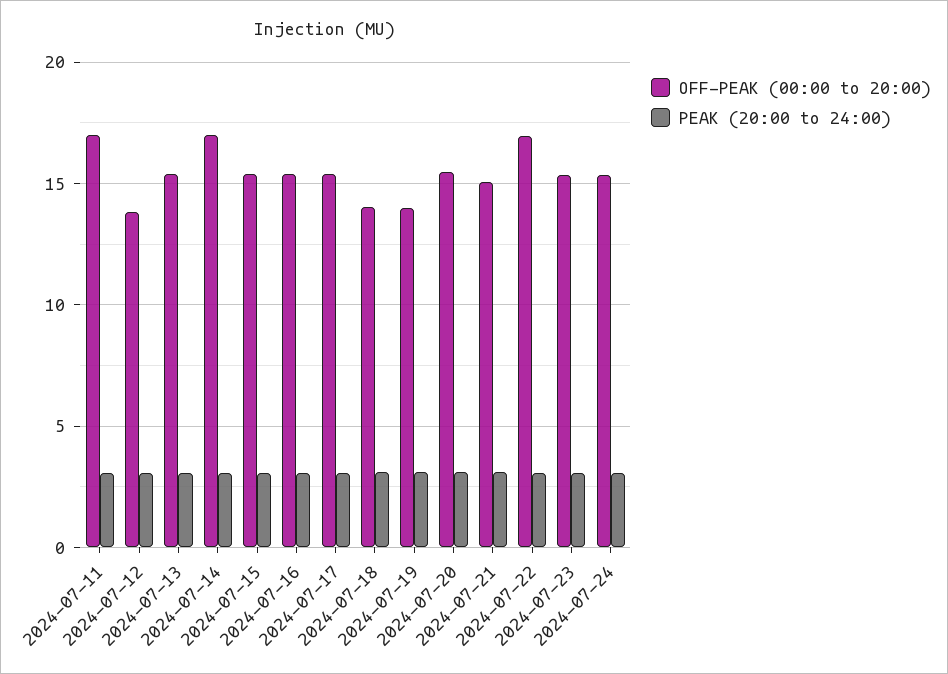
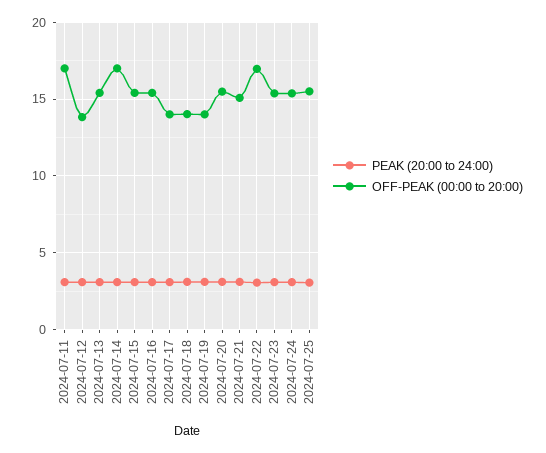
OFF-PEAK (00:00 to 20:00), 2024-07-17: 15.5 -> 14
PEAK (20:00 to 24:00), 2024-07-25: none -> 3
OFF-PEAK (00:00 to 20:00), 2024-07-25: none -> 15.5

